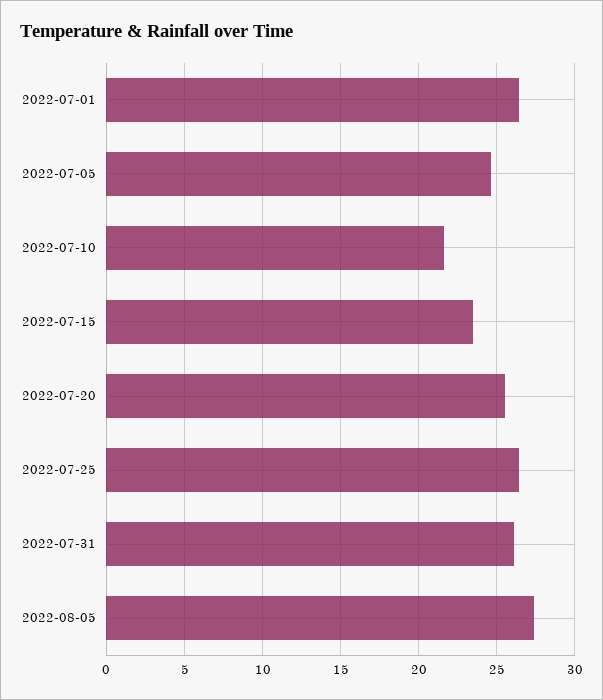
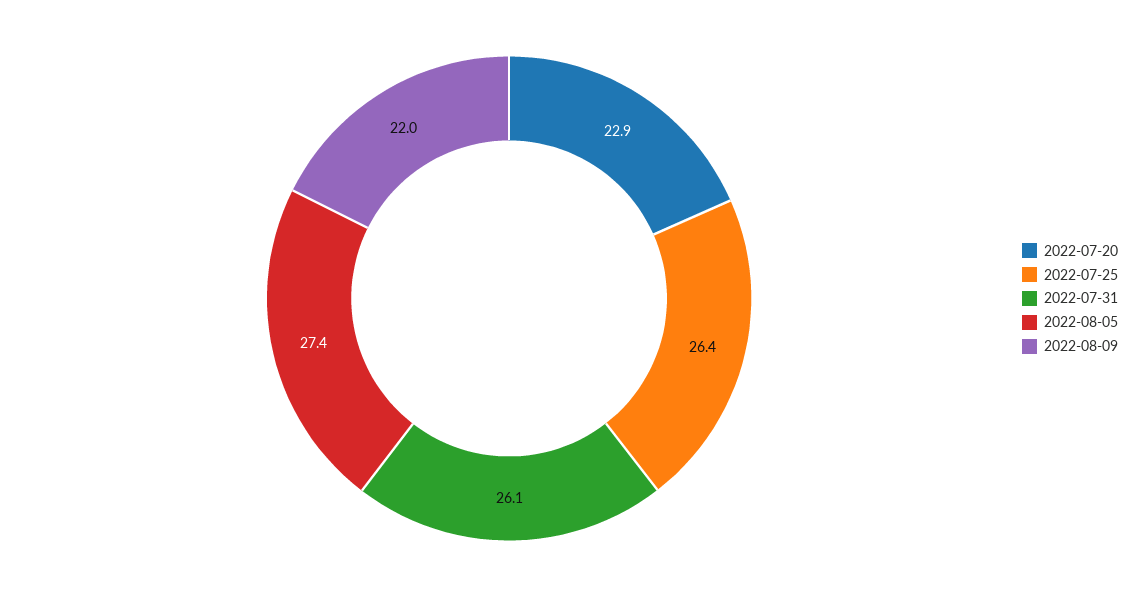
2022-07-01: 26.5 -> none
2022-07-05: 24.5 -> none
2022-07-10: 21.5 -> none
2022-07-15: 23.5 -> none
2022-07-20: 25.5 -> 22.9
2022-08-09: none -> 22

